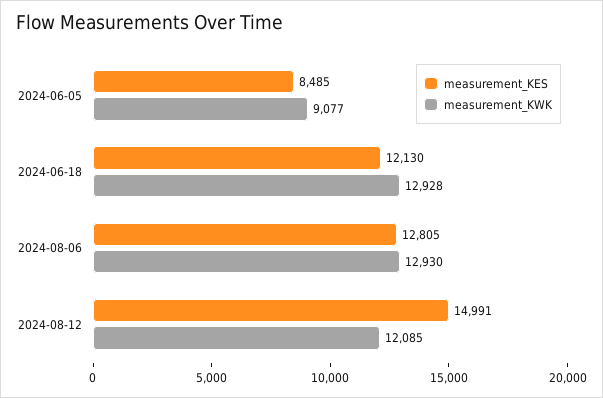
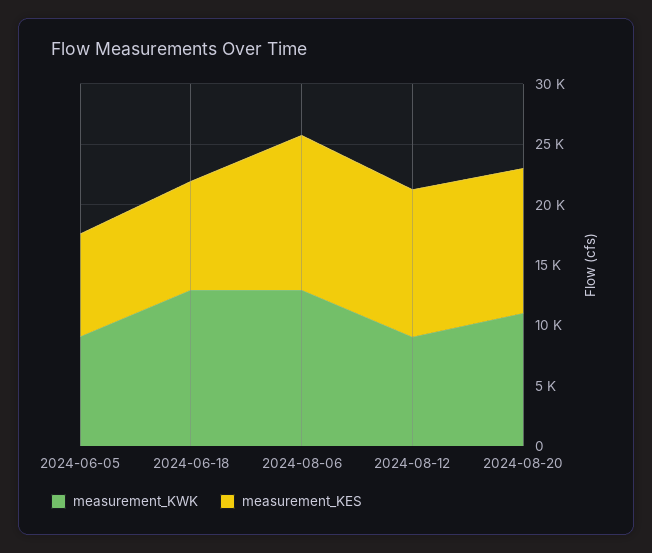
measurement_KES, 2024-06-18: 12130 -> 9000
measurement_KES, 2024-08-12: 14991 -> 12000
measurement_KWK, 2024-08-12: 12085 -> 9000
measurement_KWK, 2024-08-20: none -> 11000
measurement_KES, 2024-08-20: none -> 12000

